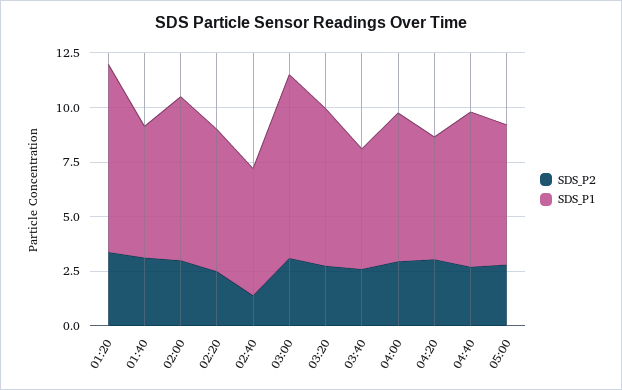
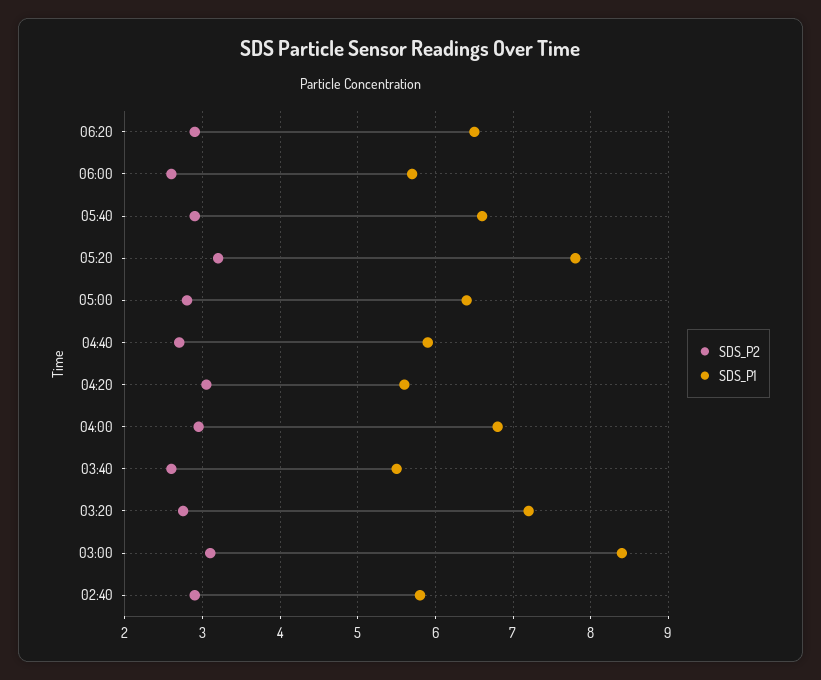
SDS_P2, 01:20: 3.5 -> none
SDS_P1, 01:20: 8.5 -> none
SDS_P2, 01:40: 3 -> none
SDS_P1, 01:40: 6 -> none
SDS_P2, 02:00: 3 -> none
SDS_P1, 02:00: 7.5 -> none
SDS_P2, 02:20: 2.5 -> none
SDS_P1, 02:20: 6.5 -> none
SDS_P2, 02:40: 1.5 -> 2.9
SDS_P1, 04:40: 7 -> 5.9
SDS_P2, 06:20: none -> 2.9
SDS_P1, 06:20: none -> 6.5
SDS_P2, 06:00: none -> 2.6
SDS_P1, 06:00: none -> 5.7
SDS_P2, 05:40: none -> 2.9
SDS_P1, 05:40: none -> 6.6
SDS_P2, 05:20: none -> 3.2
SDS_P1, 05:20: none -> 7.8

